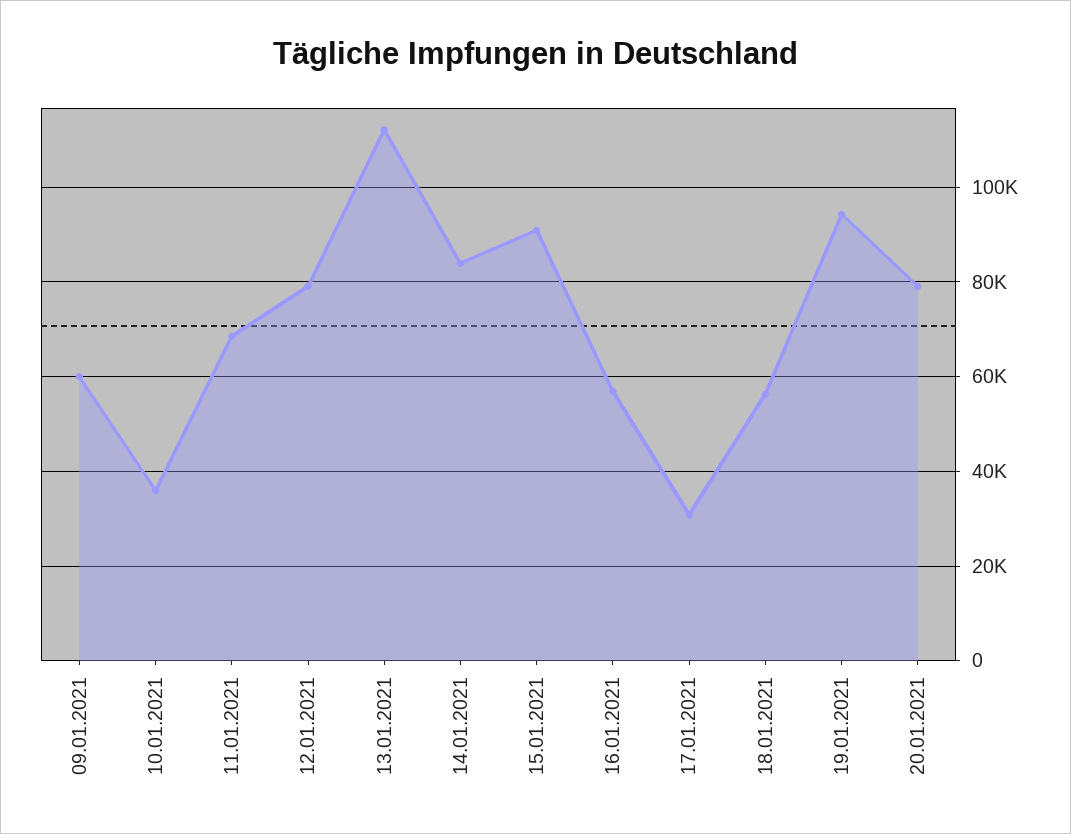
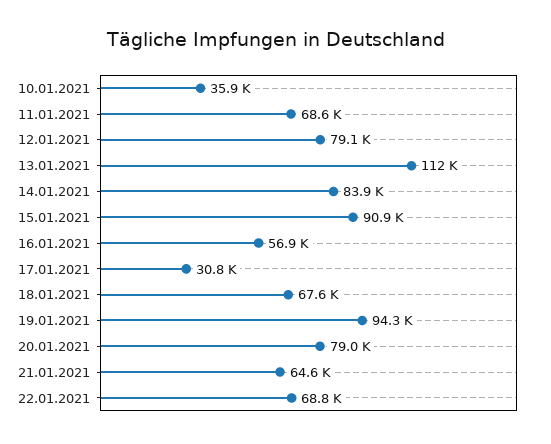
09.01.2021: 60000 -> none
18.01.2021: 56000 -> 67600
21.01.2021: none -> 64600
22.01.2021: none -> 68800

